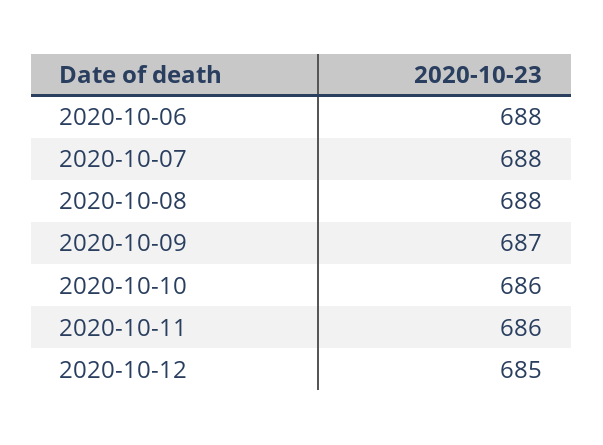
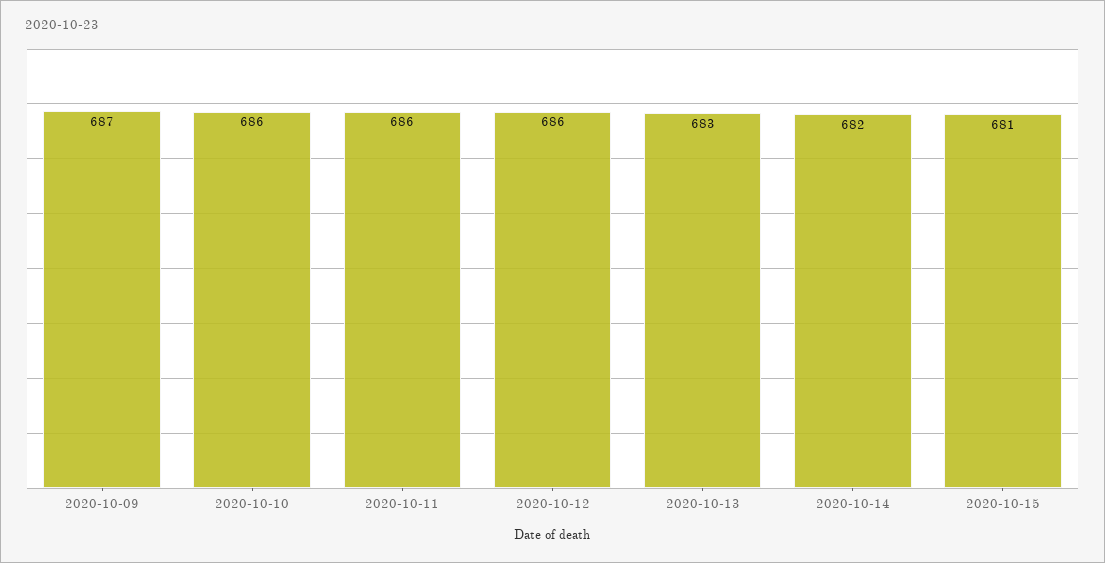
2020-10-06: 688 -> none
2020-10-07: 688 -> none
2020-10-08: 688 -> none
2020-10-12: 685 -> 686
2020-10-13: none -> 683
2020-10-14: none -> 682
2020-10-15: none -> 681

